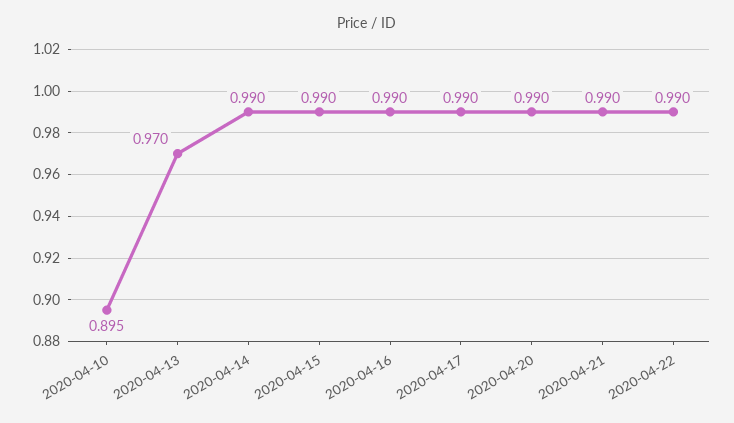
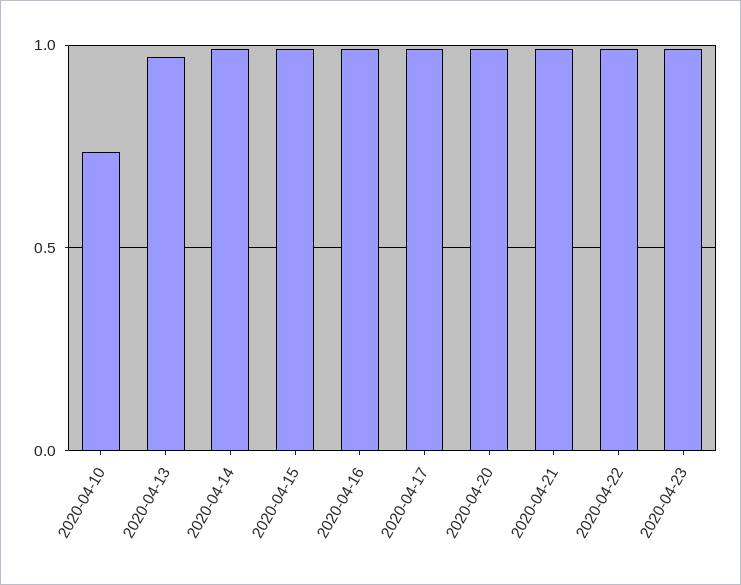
2020-04-10: 0.895 -> 0.75
2020-04-23: none -> 1

